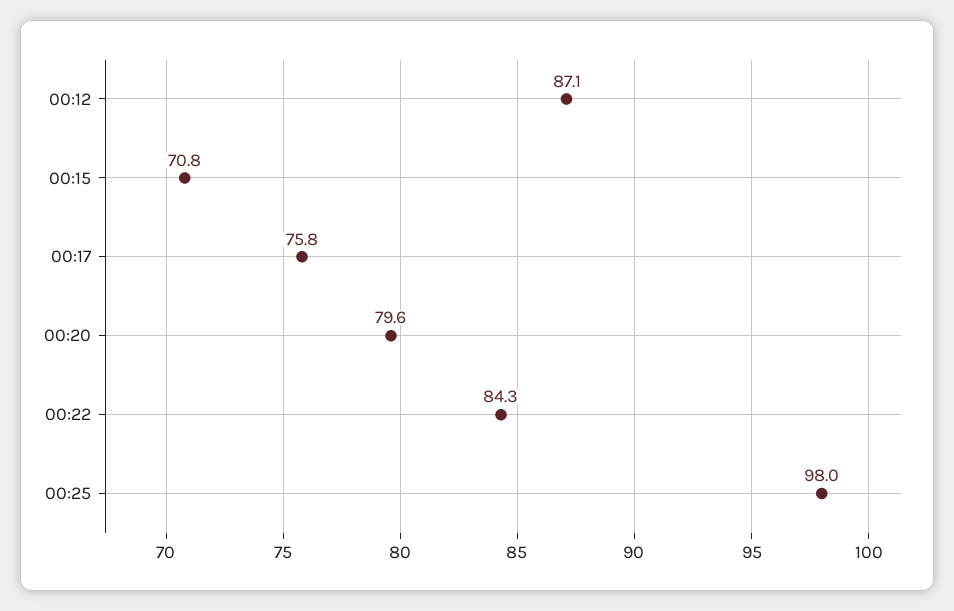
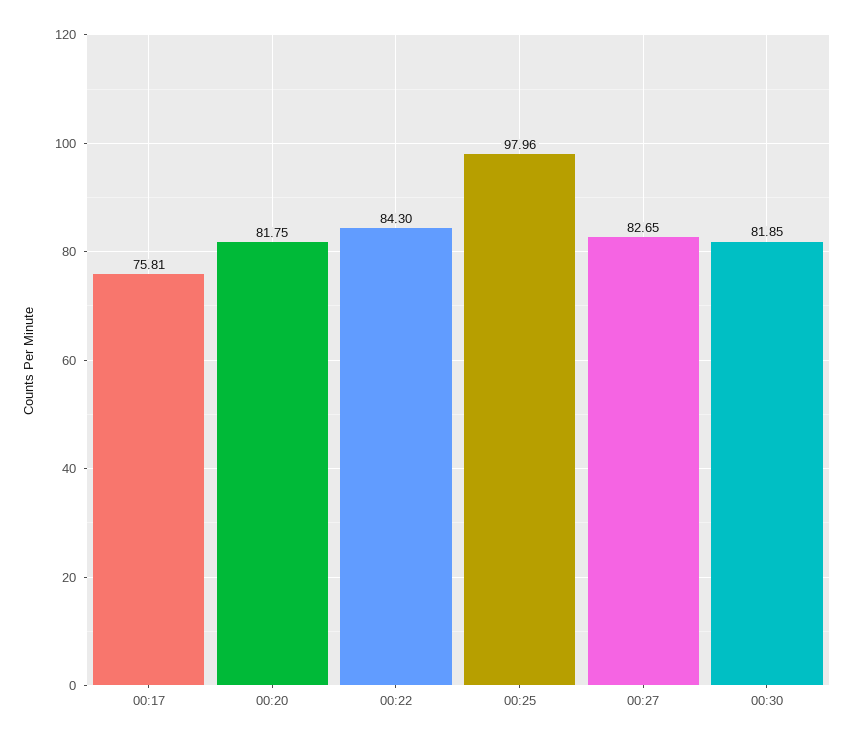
00:12: 87.1 -> none
00:15: 70.8 -> none
00:20: 79.6 -> 81.75
00:27: none -> 82.65
00:30: none -> 81.85

